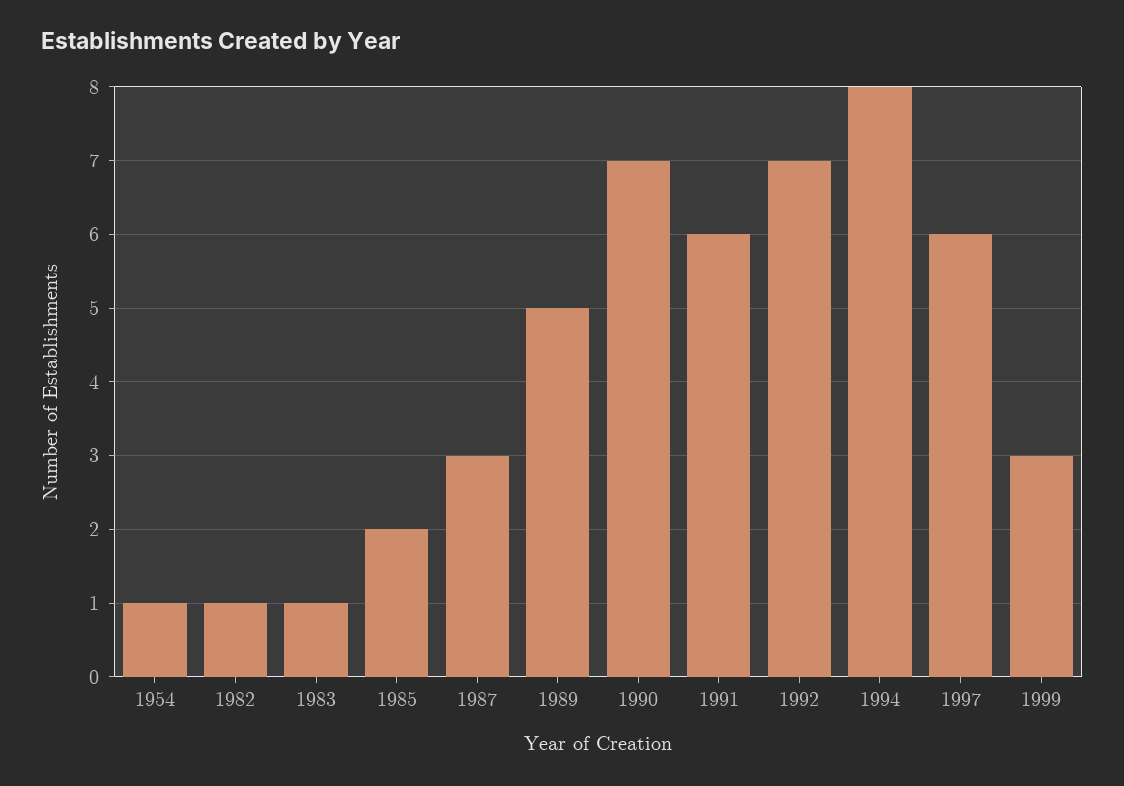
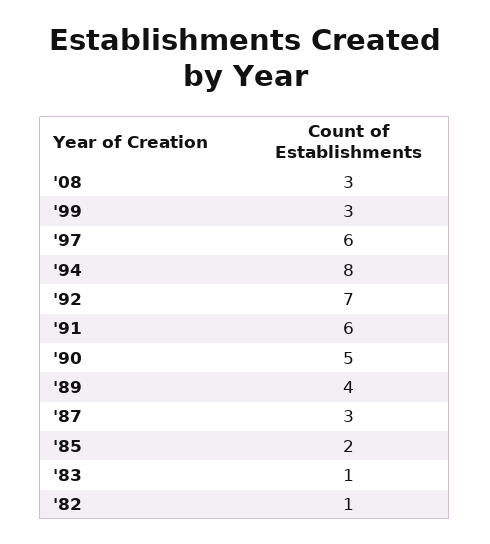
1954: 1 -> none
1989: 5 -> 4
1990: 7 -> 5
'08: none -> 3

